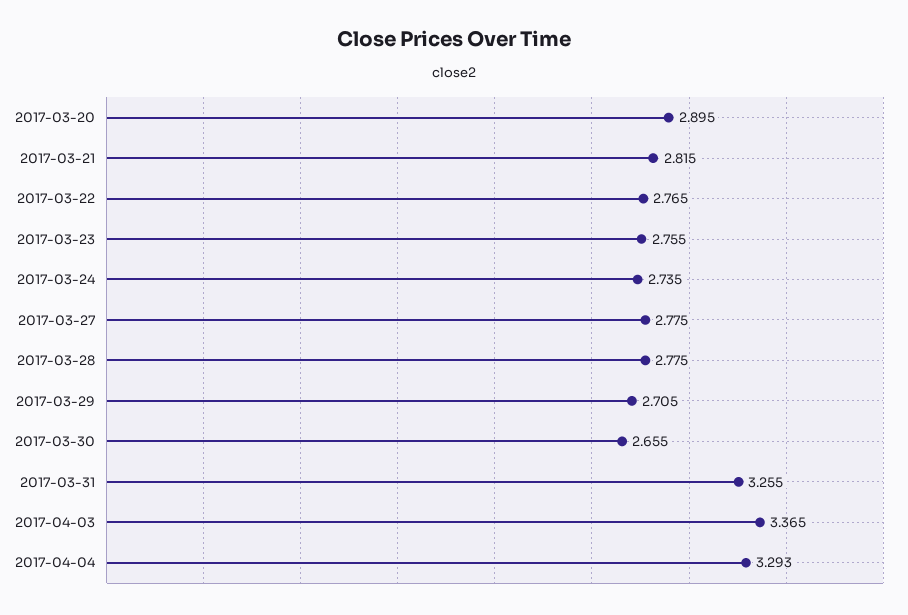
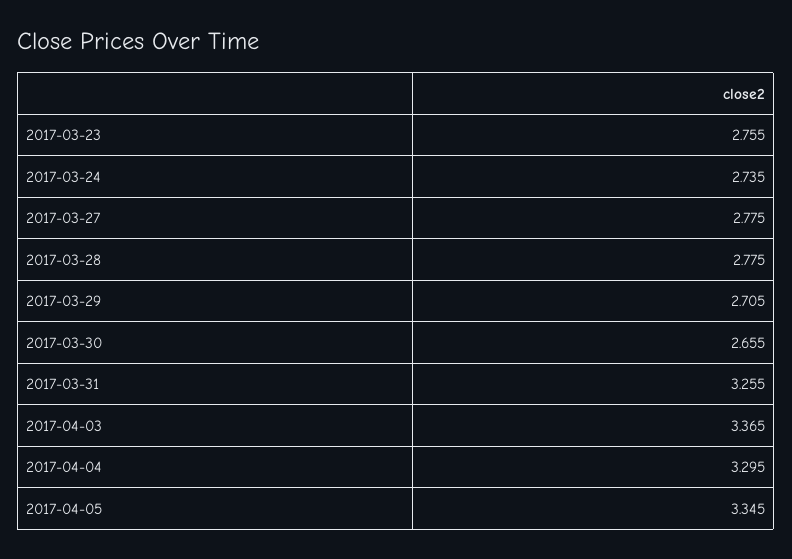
2017-03-20: 2.895 -> none
2017-03-21: 2.815 -> none
2017-03-22: 2.765 -> none
2017-04-04: 3.293 -> 3.295
2017-04-05: none -> 3.345

